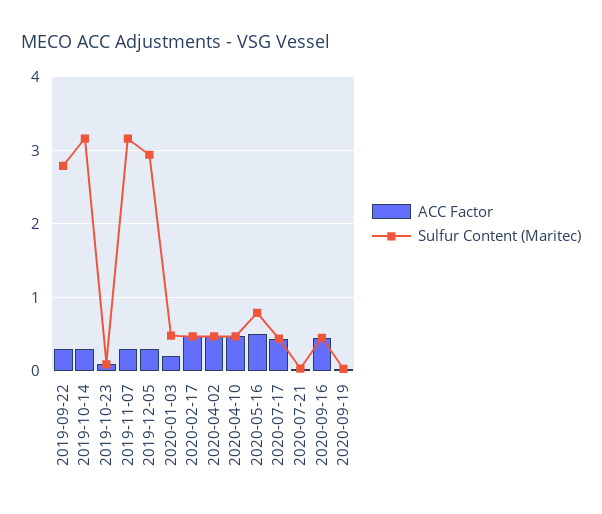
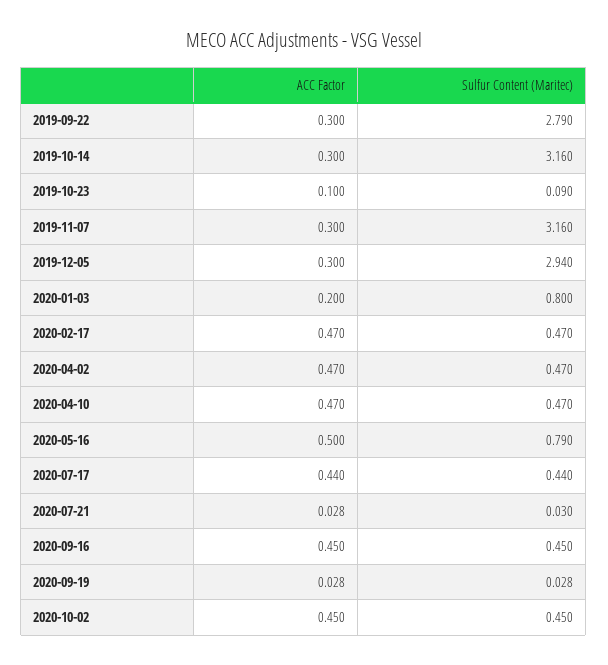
Sulfur Content (Maritec), 2020-01-03: 0.5 -> 0.8
ACC Factor, 2020-10-02: none -> 0.45
Sulfur Content (Maritec), 2020-10-02: none -> 0.45

